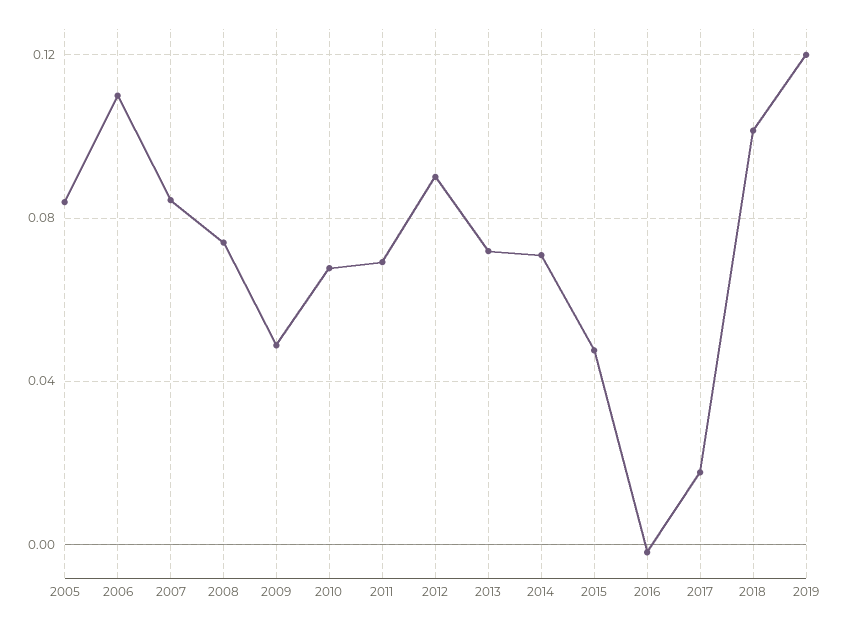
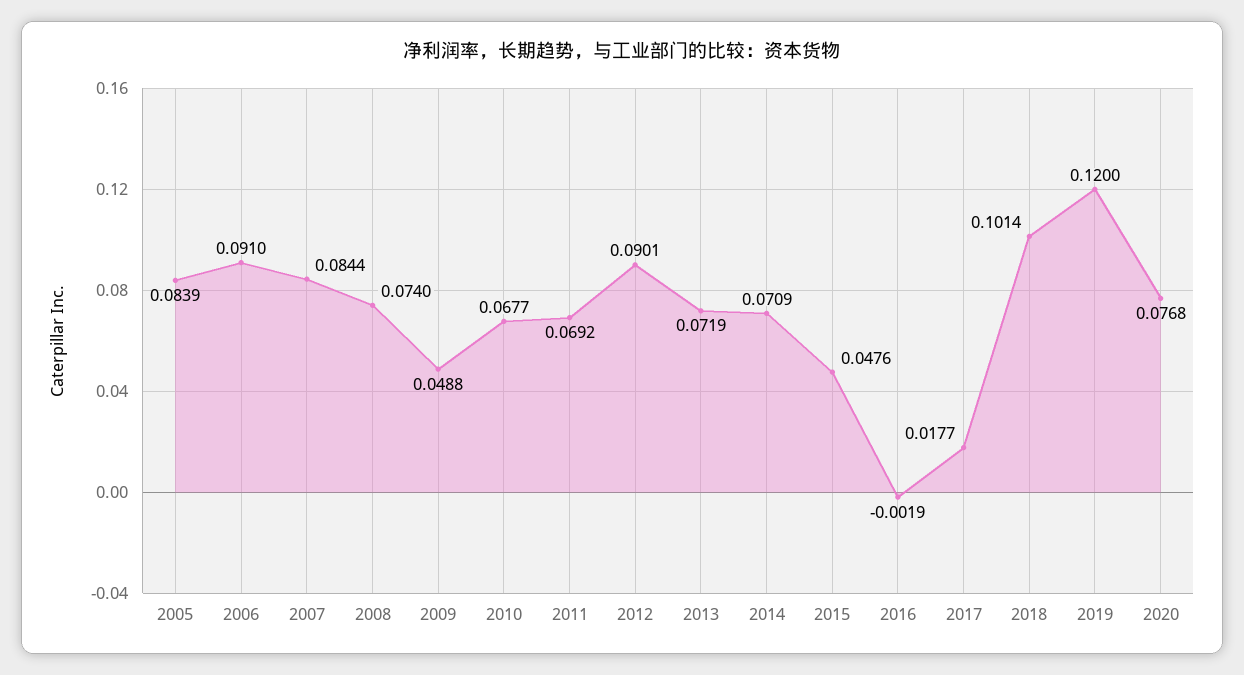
2006: 0.11 -> 0.091
2020: none -> 0.0768

